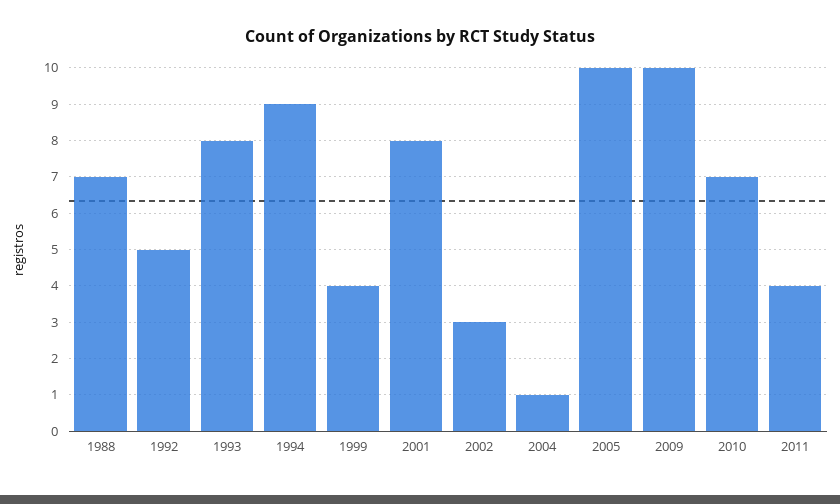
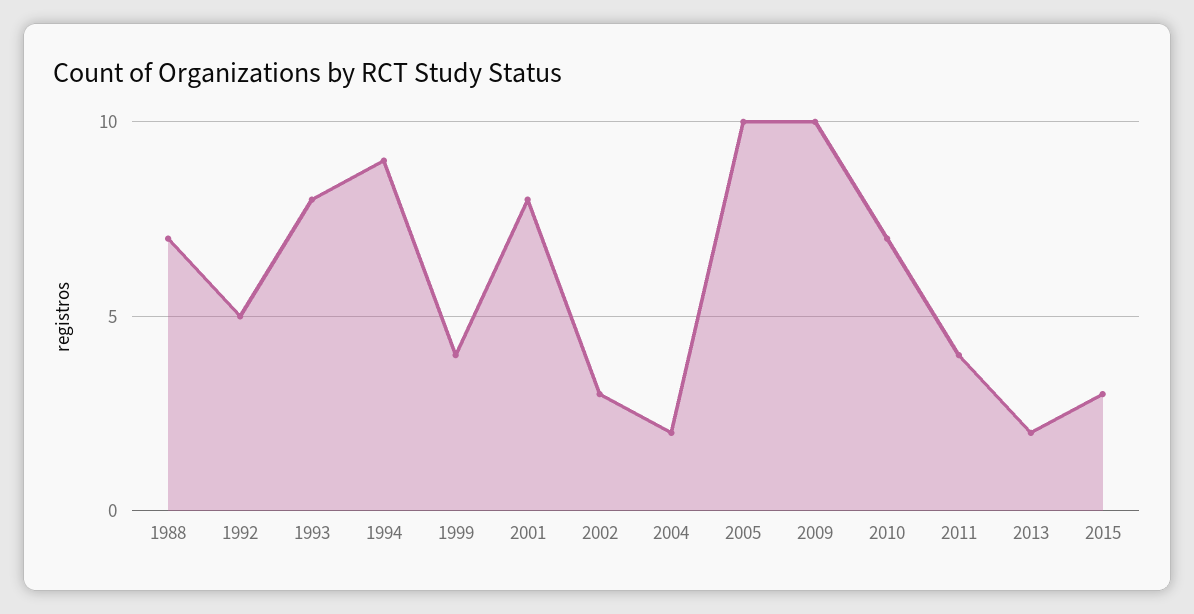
2004: 1 -> 2
2013: none -> 2
2015: none -> 3

